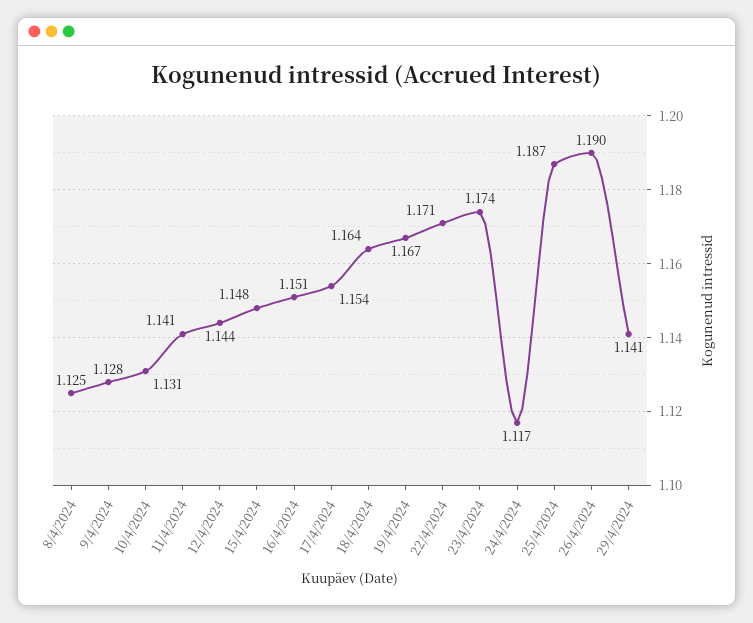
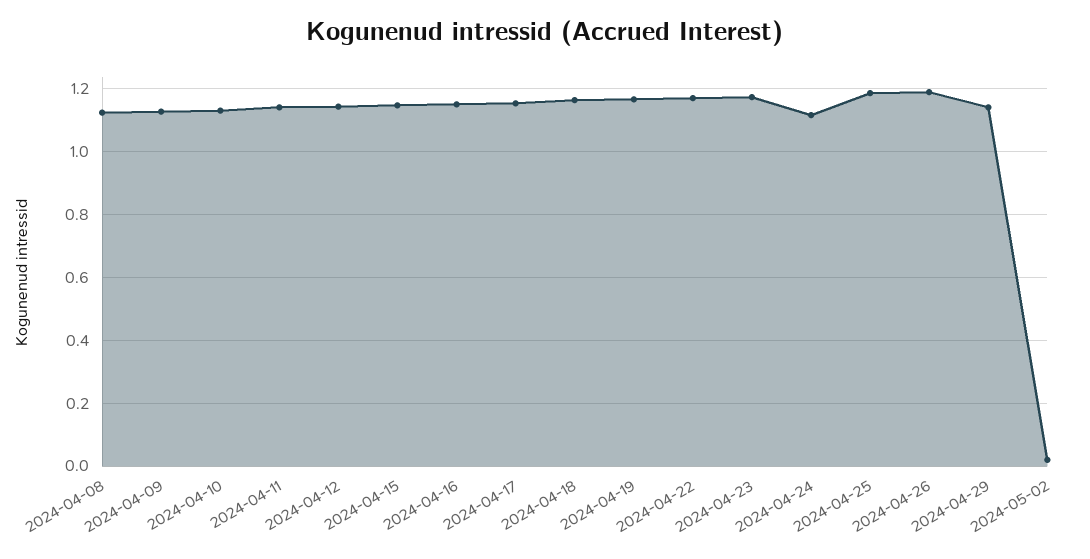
2024-05-02: none -> 0.02

